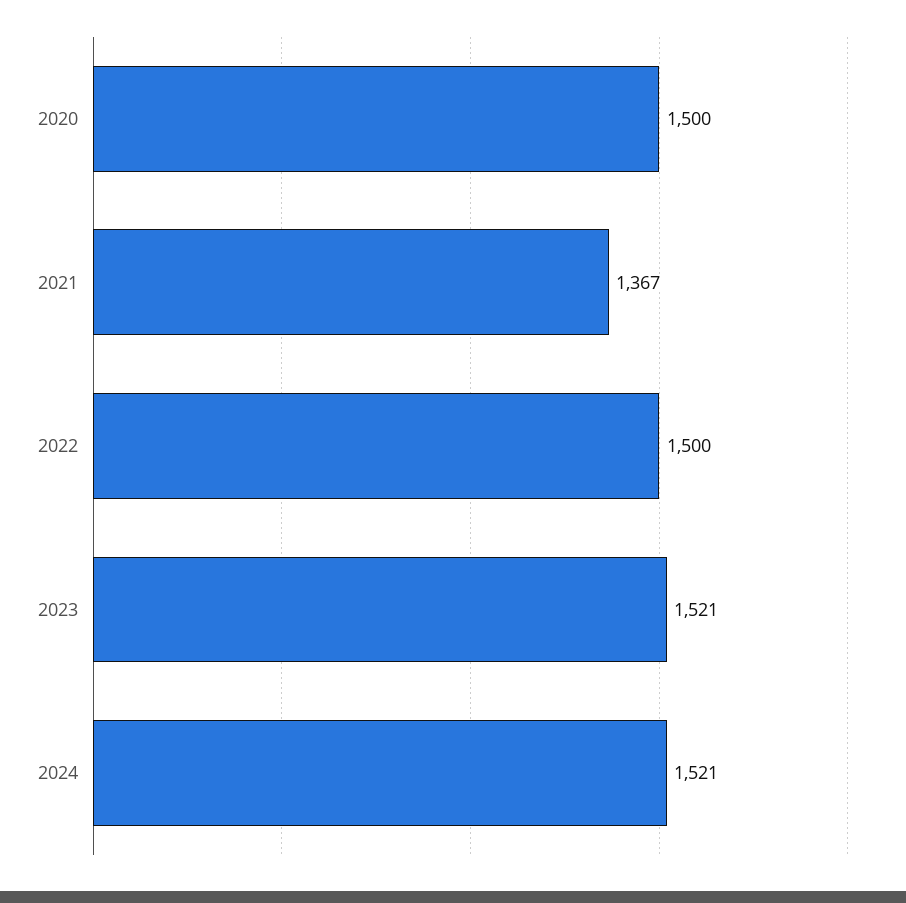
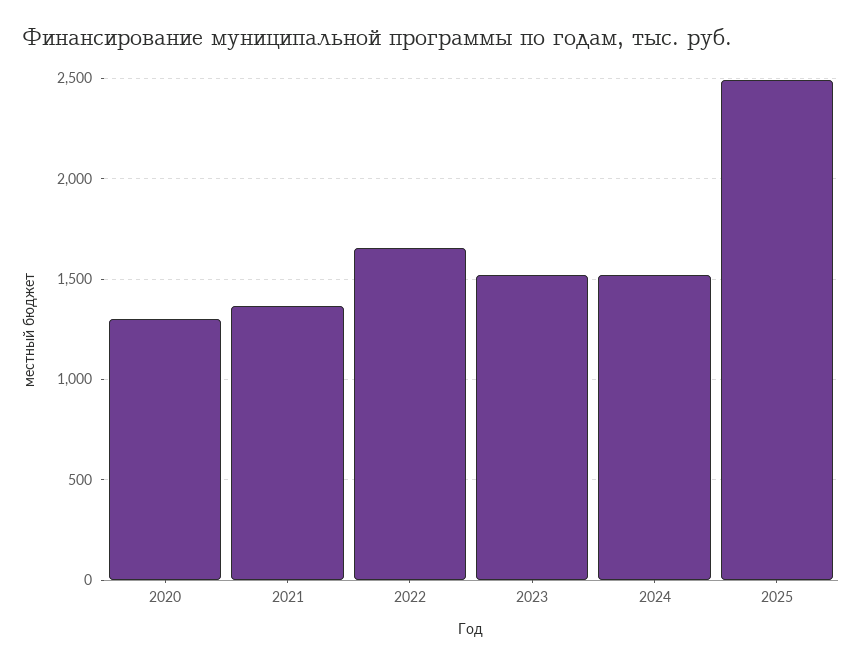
2020: 1500 -> 1300
2022: 1500 -> 1650
2025: none -> 2500

